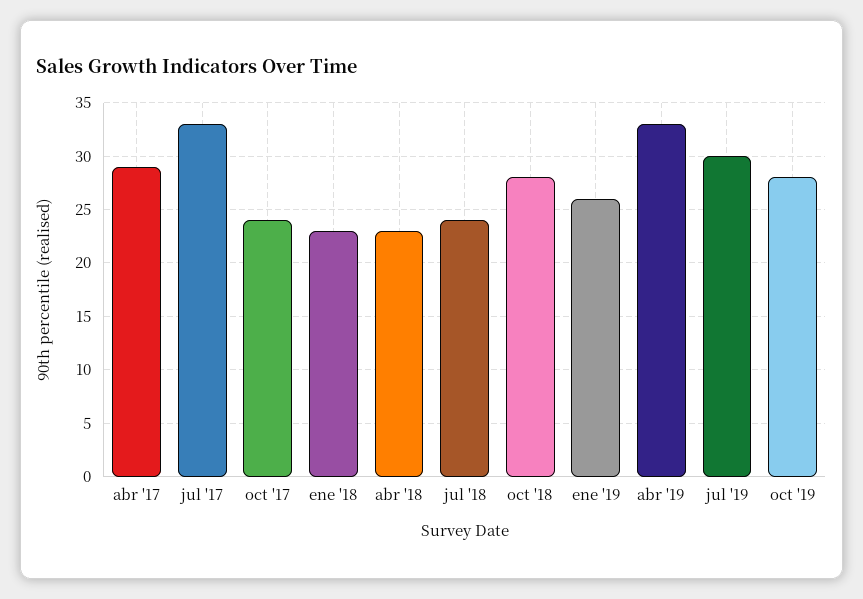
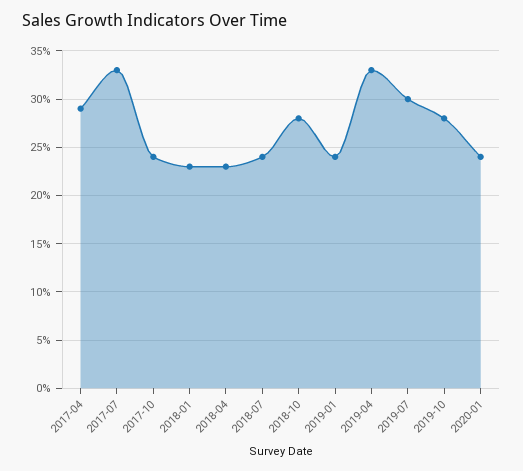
ene '19: 26 -> 24
2020-01: none -> 24

